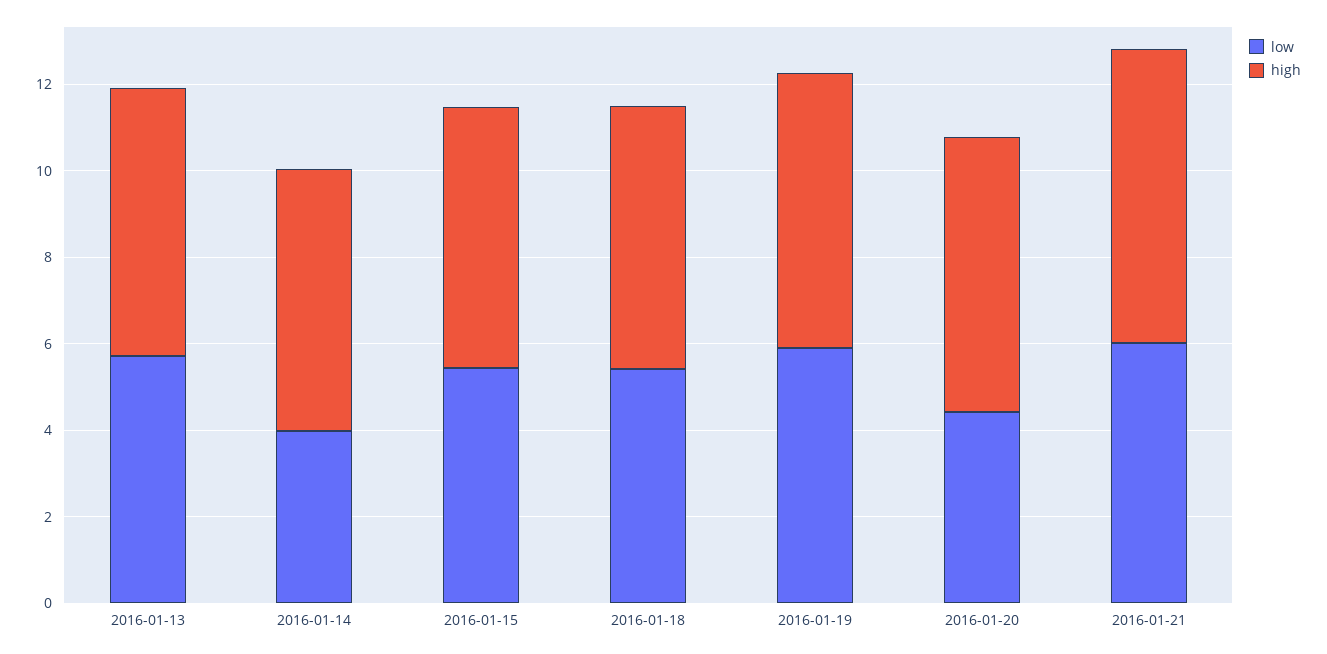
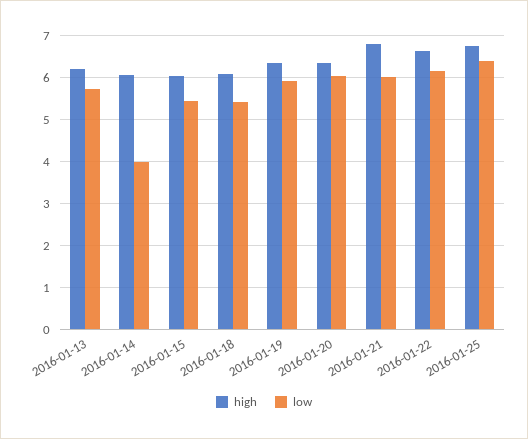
low, 2016-01-20: 4.5 -> 6
high, 2016-01-22: none -> 6.6
low, 2016-01-22: none -> 6.2
high, 2016-01-25: none -> 6.8
low, 2016-01-25: none -> 6.4

